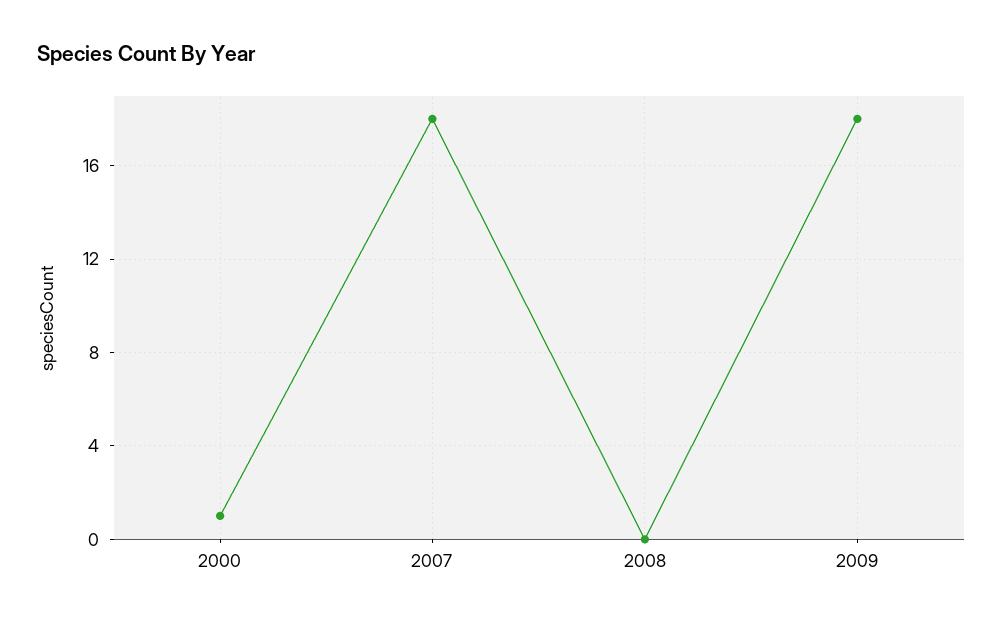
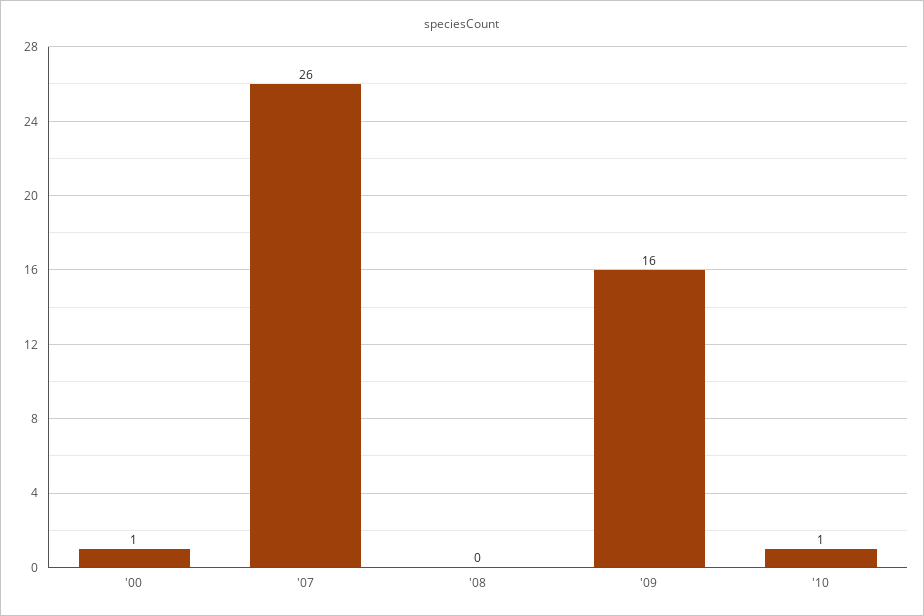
2007: 18 -> 26
2009: 18 -> 16
'10: none -> 1

